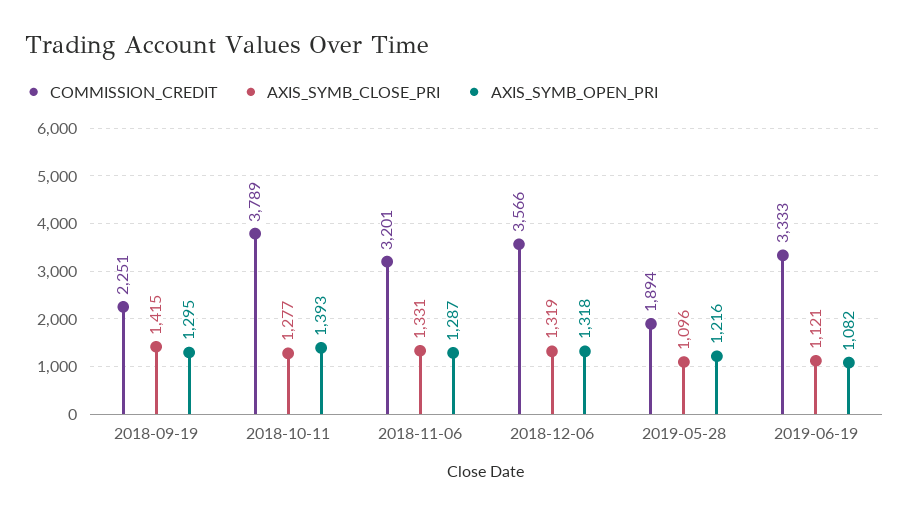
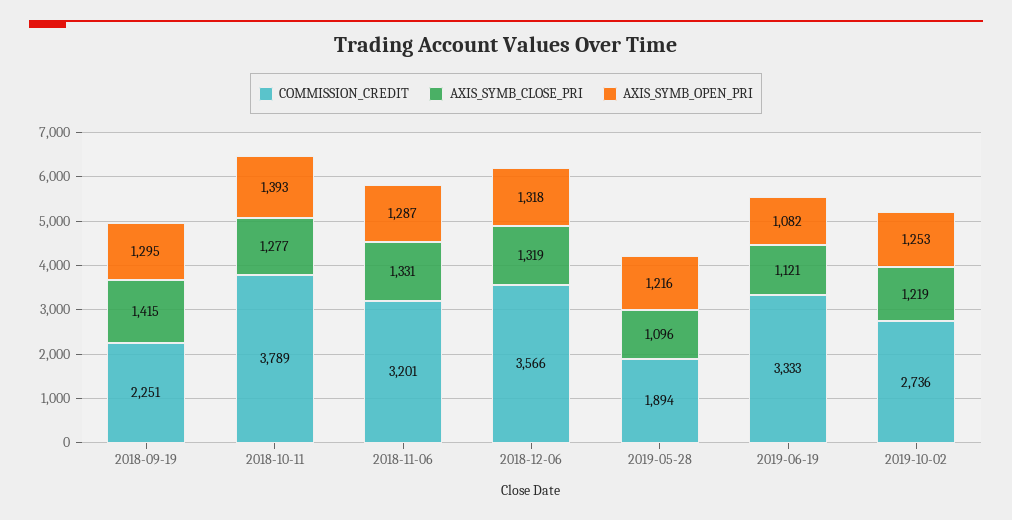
COMMISSION_CREDIT, 2019-10-02: none -> 2736
AXIS_SYMB_CLOSE_PRI, 2019-10-02: none -> 1219
AXIS_SYMB_OPEN_PRI, 2019-10-02: none -> 1253

